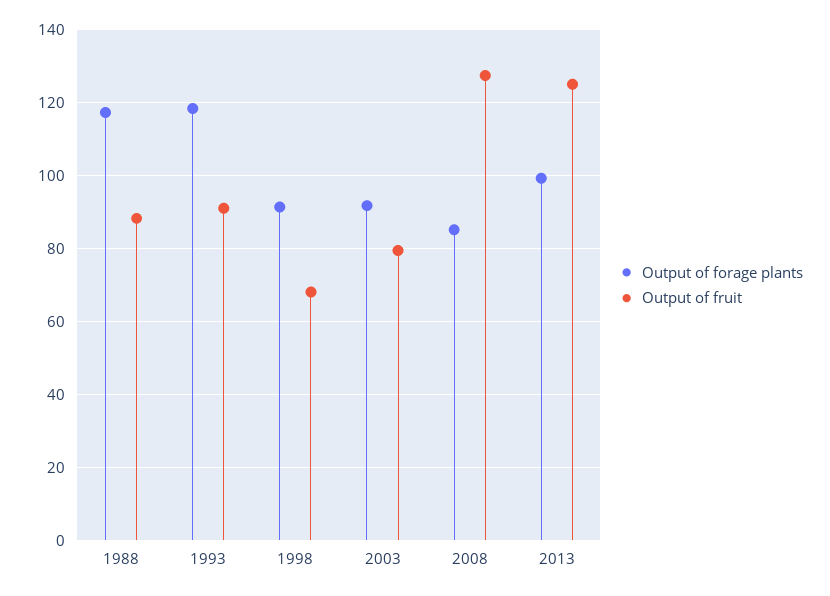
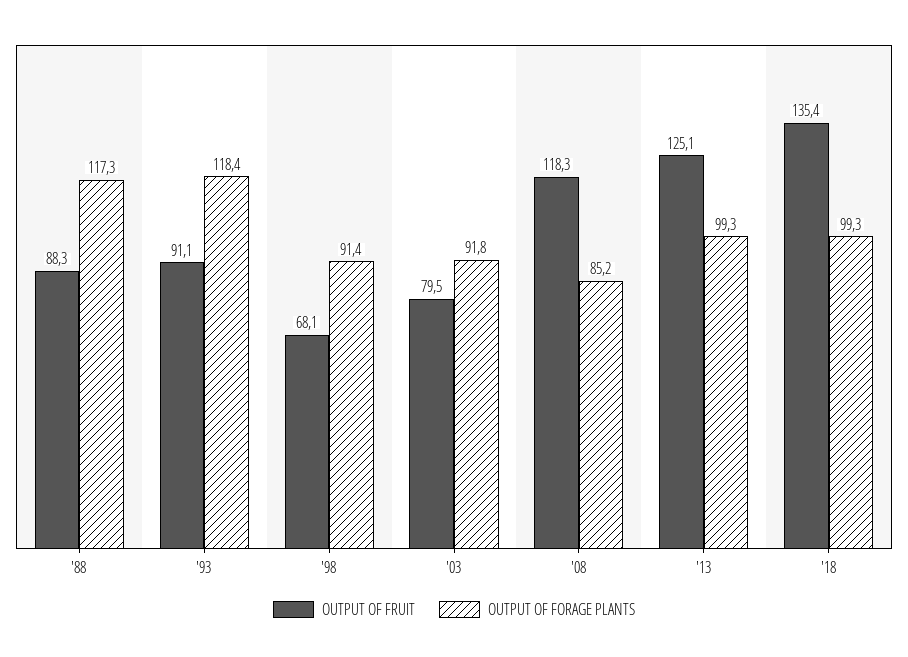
Output of fruit, 2008: 128 -> 118.3
Output of fruit, '18: none -> 135.4
Output of forage plants, '18: none -> 99.3

